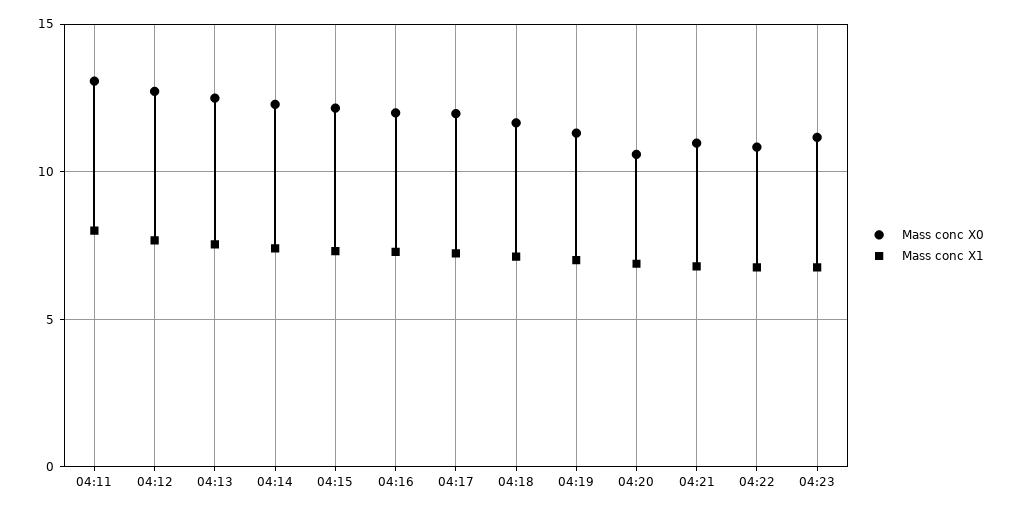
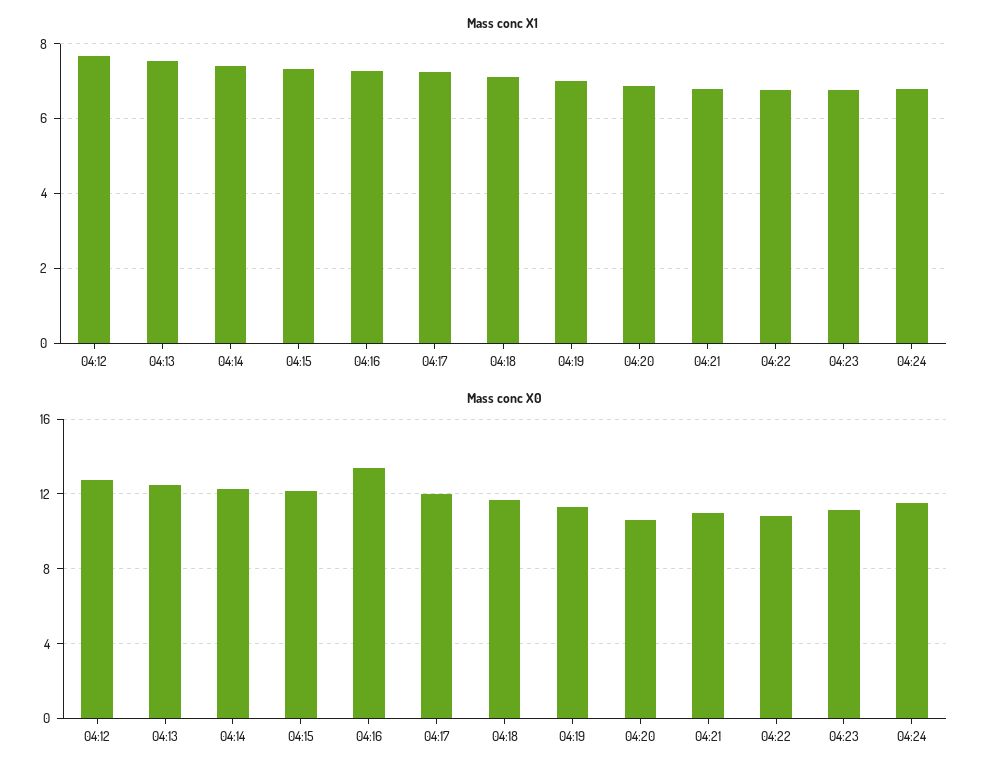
Mass conc X0, 04:11: 13 -> none
Mass conc X1, 04:11: 8 -> none
Mass conc X0, 04:16: 12 -> 13.5
Mass conc X1, 04:24: none -> 6.8
Mass conc X0, 04:24: none -> 11.5

